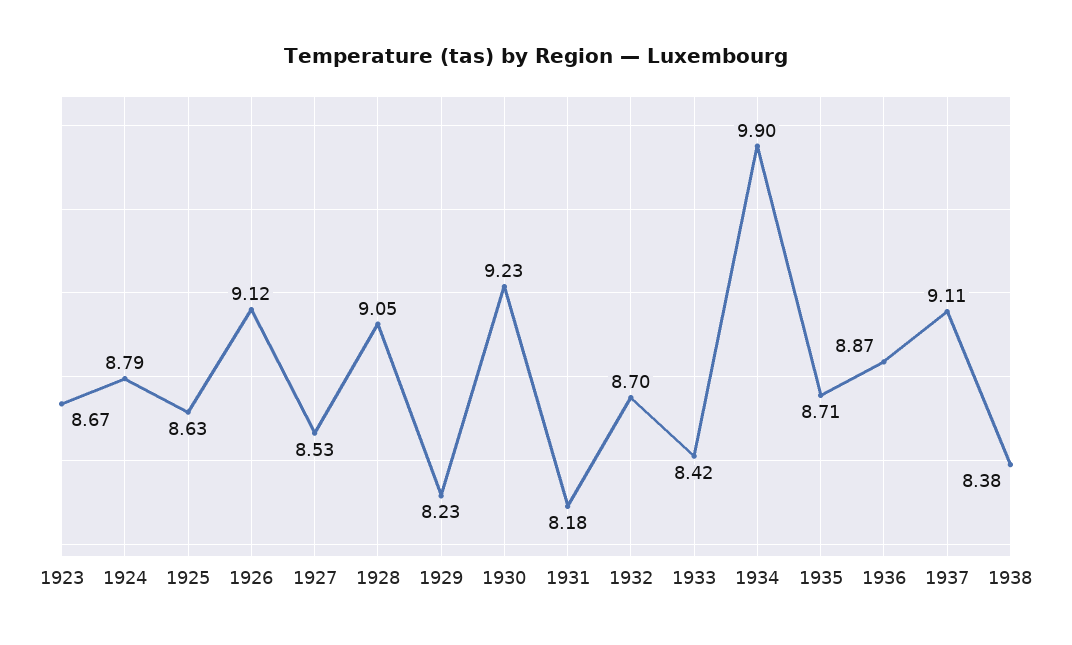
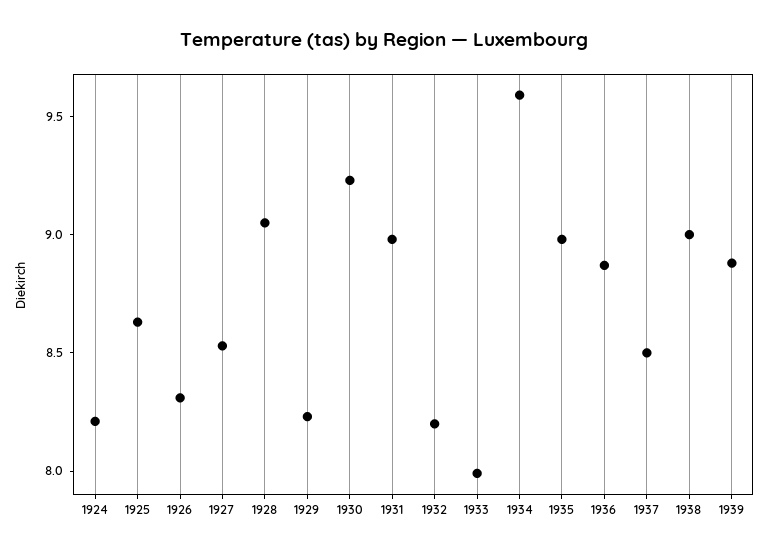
1923: 8.67 -> none
1924: 8.79 -> 8.2
1926: 9.12 -> 8.3
1931: 8.18 -> 9
1932: 8.7 -> 8.2
1933: 8.42 -> 8
1934: 9.9 -> 9.6
1935: 8.71 -> 9
1937: 9.11 -> 8.5
1938: 8.38 -> 9
1939: none -> 8.9

